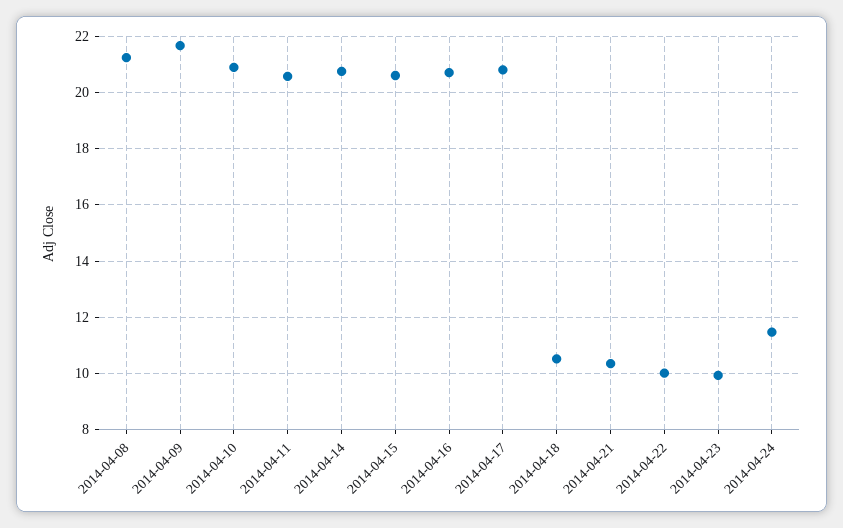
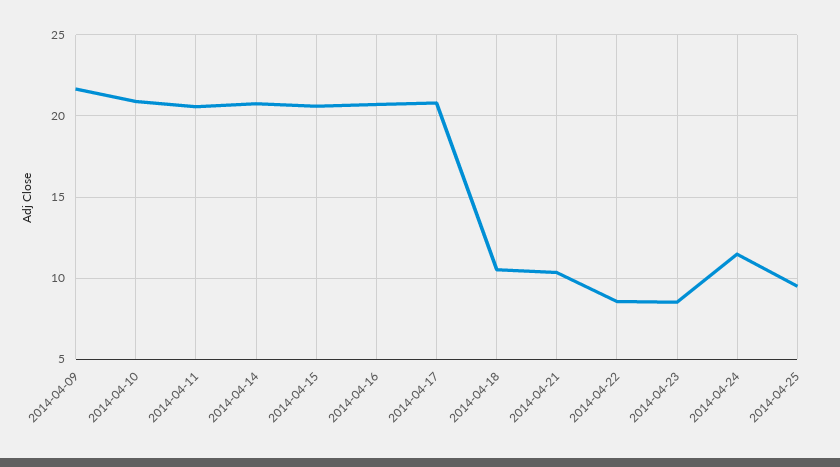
2014-04-08: 21.25 -> none
2014-04-22: 10 -> 8.5
2014-04-23: 10 -> 8.5
2014-04-25: none -> 9.5

